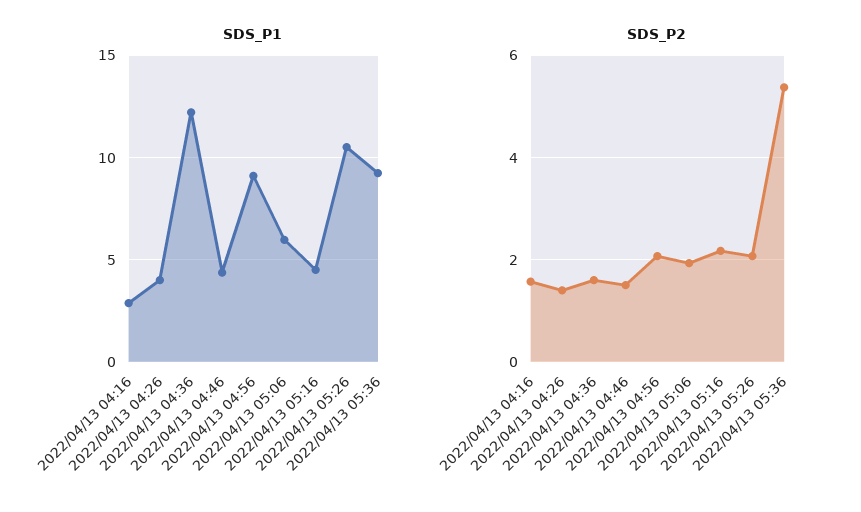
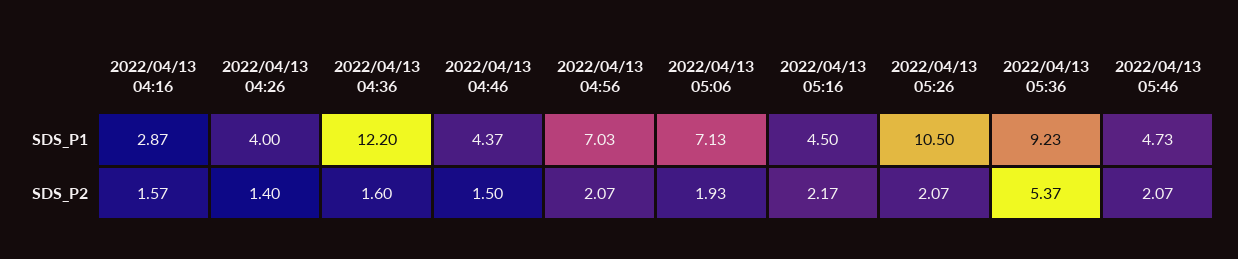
SDS_P1, 2022/04/13 04:56: 9 -> 7.03
SDS_P1, 2022/04/13 05:06: 6 -> 7.13
SDS_P1, 2022/04/13 05:46: none -> 4.73
SDS_P2, 2022/04/13 05:46: none -> 2.07

